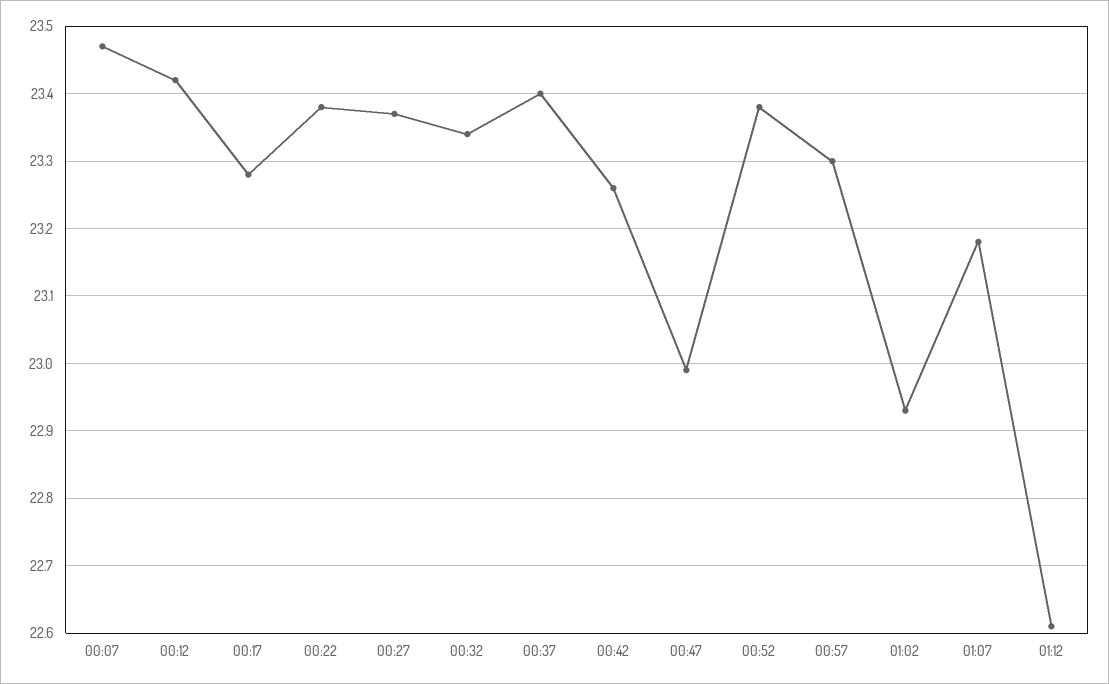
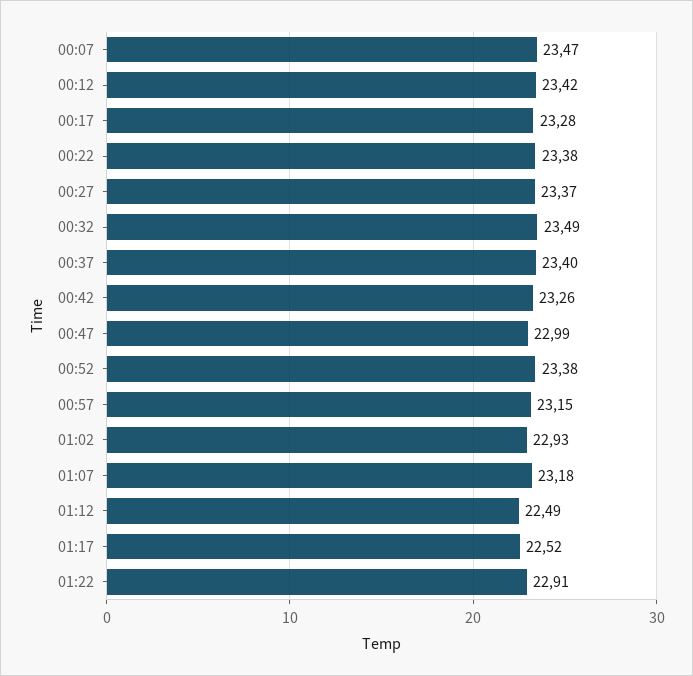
00:32: 23.34 -> 23.49
00:57: 23.3 -> 23.15
01:12: 22.61 -> 22.49
01:17: none -> 22.52
01:22: none -> 22.91

